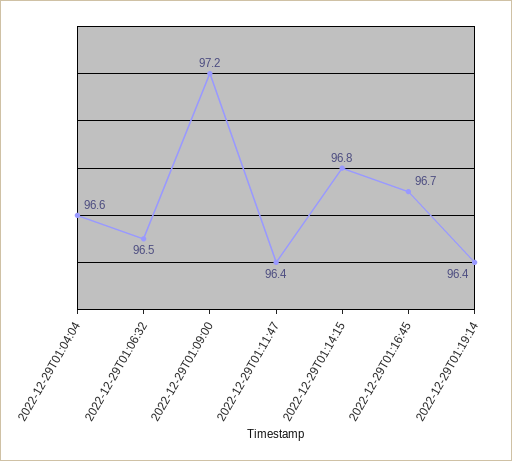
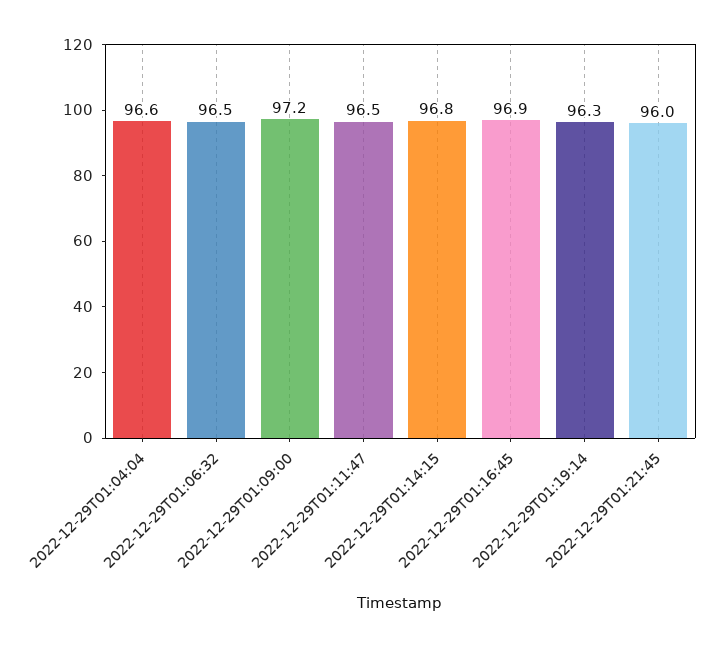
2022-12-29T01:11:47: 96.4 -> 96.5
2022-12-29T01:16:45: 96.7 -> 96.9
2022-12-29T01:19:14: 96.4 -> 96.3
2022-12-29T01:21:45: none -> 96

